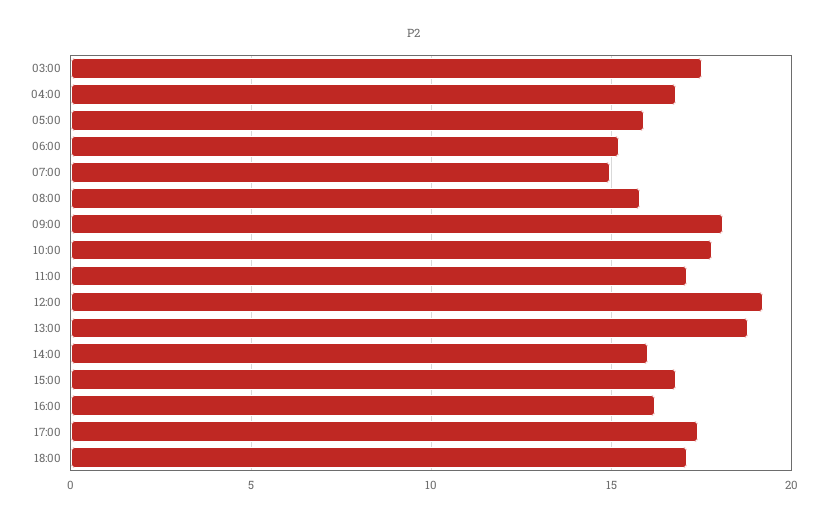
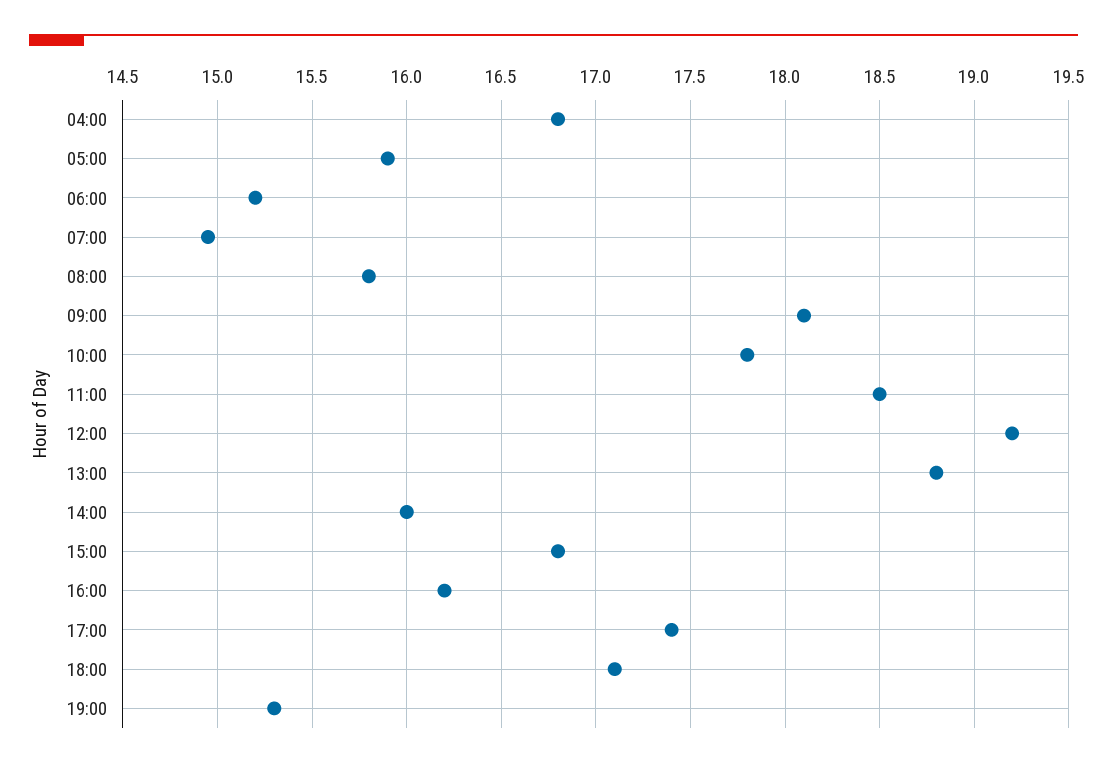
03:00: 17.5 -> none
11:00: 17 -> 18.5
19:00: none -> 15.3

